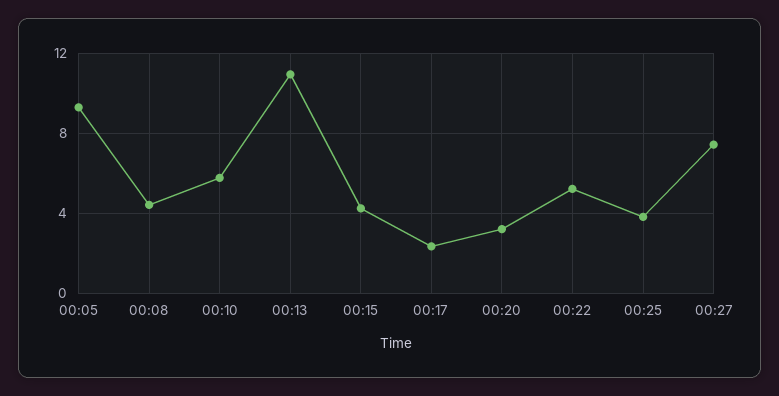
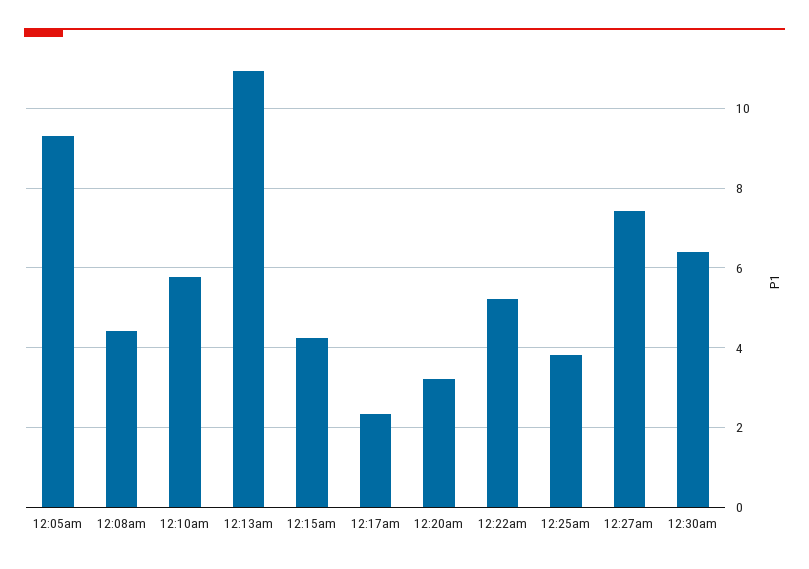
12:30am: none -> 6.4

